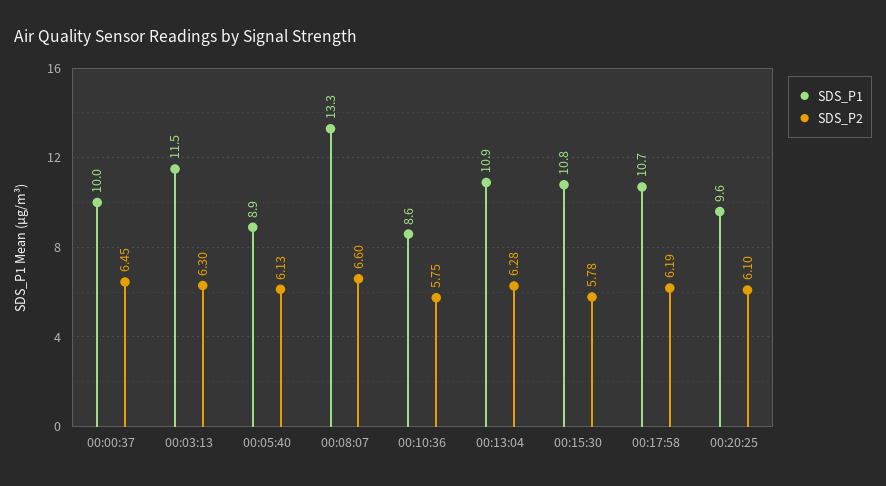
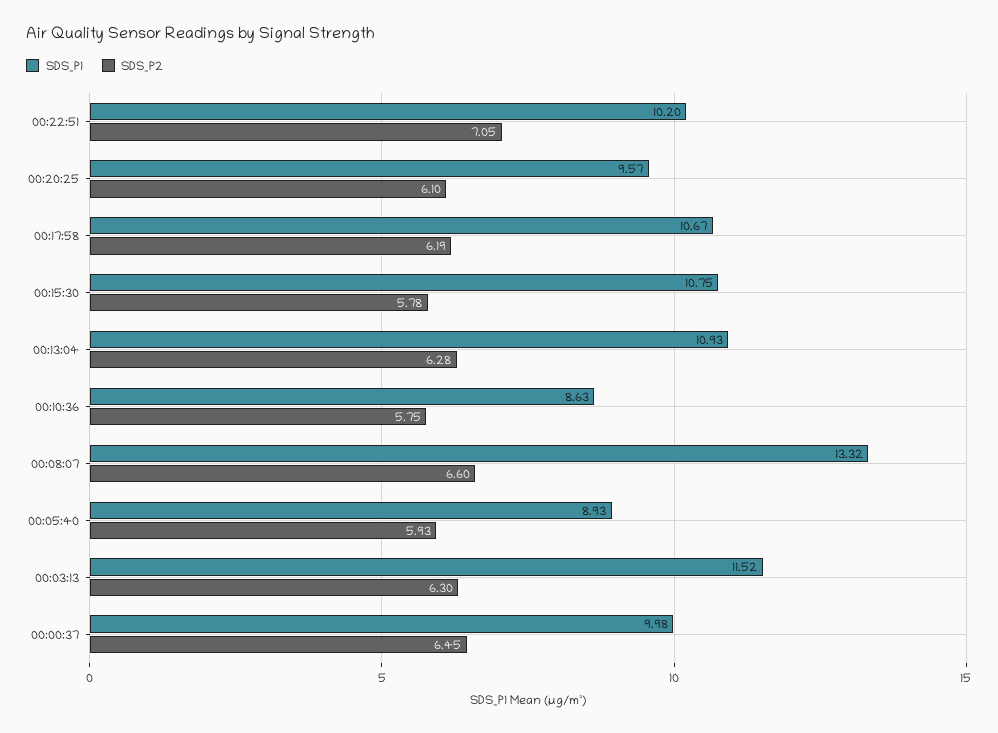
SDS_P2, 00:05:40: 6.13 -> 5.93
SDS_P1, 00:22:51: none -> 10.2
SDS_P2, 00:22:51: none -> 7.05

